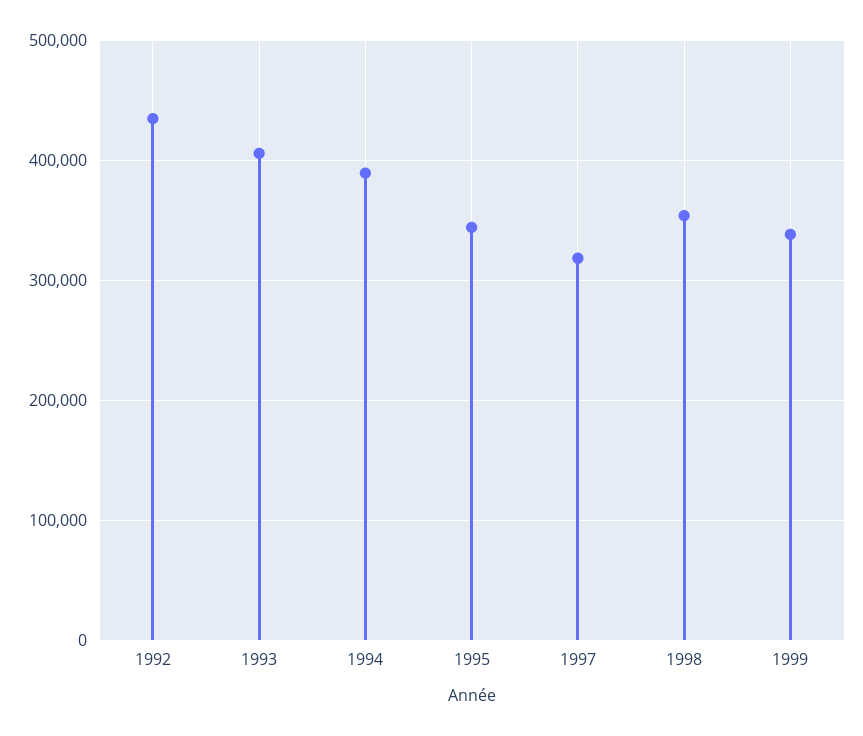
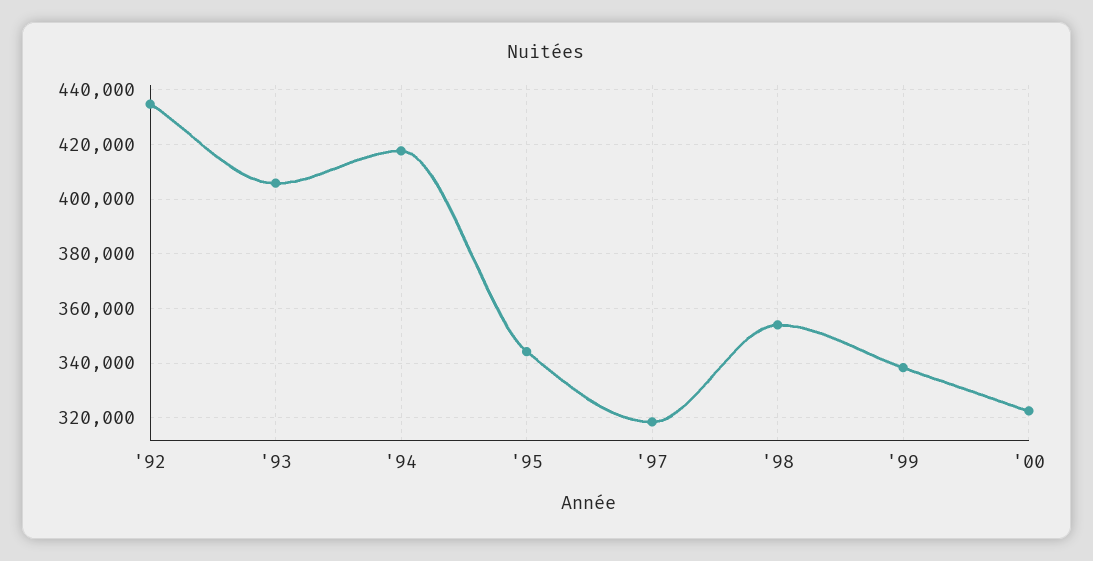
1994: 390000 -> 417500
'00: none -> 322500

